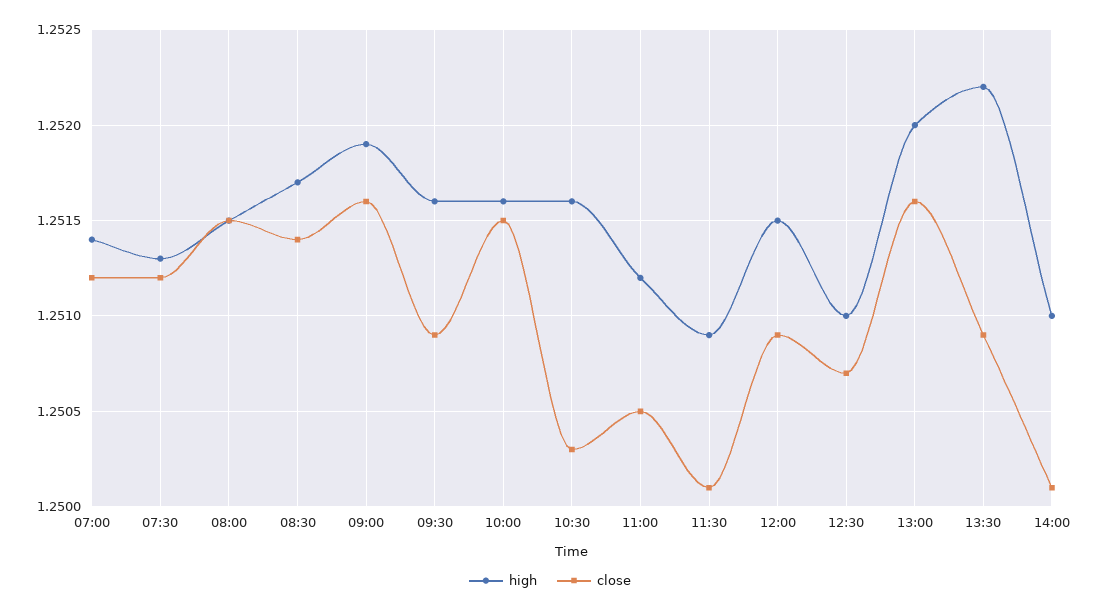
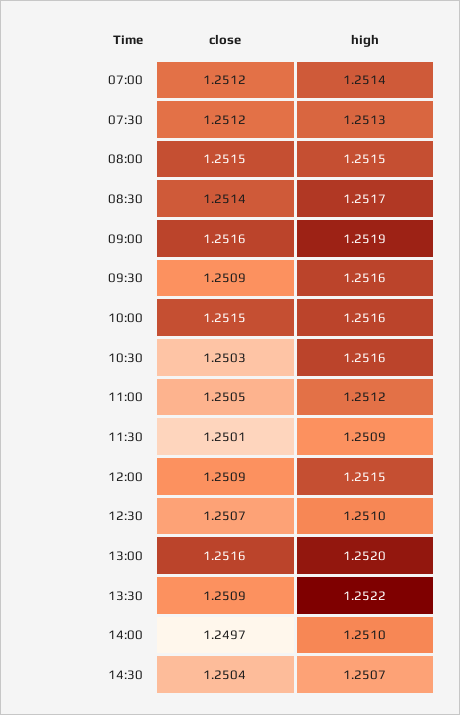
close, 14:00: 1.2501 -> 1.2497
close, 14:30: none -> 1.2504
high, 14:30: none -> 1.2507

